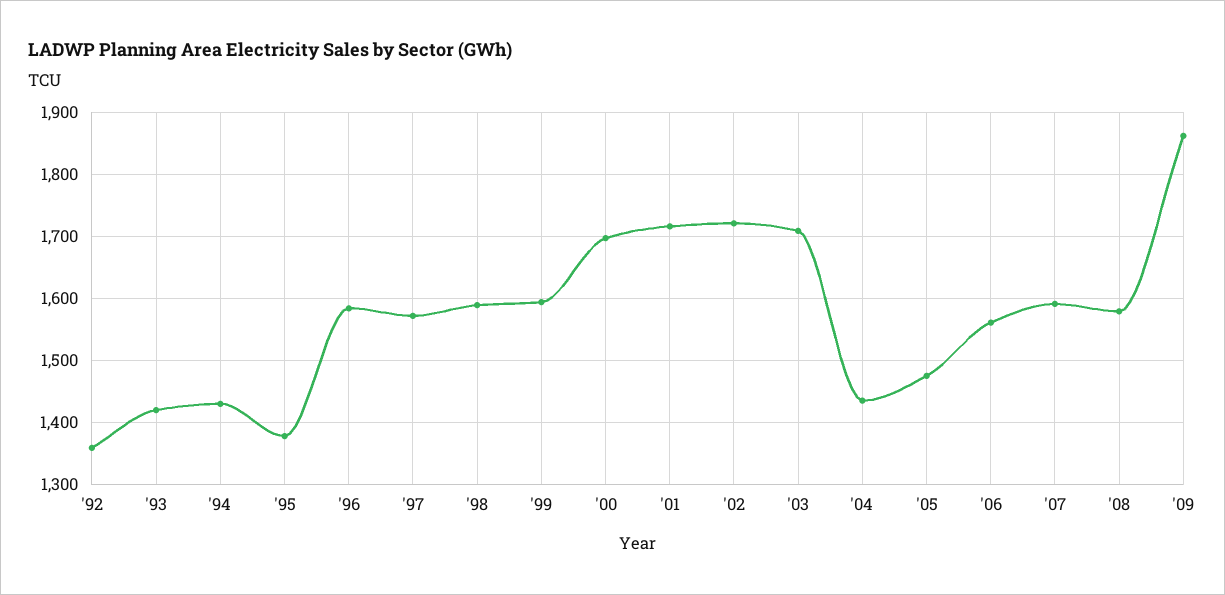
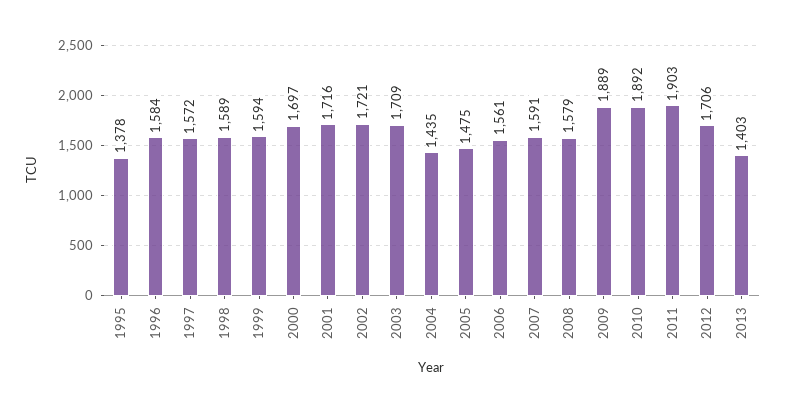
'92: 1360 -> none
'93: 1420 -> none
'94: 1430 -> none
'09: 1860 -> 1889
2010: none -> 1892
2011: none -> 1903
2012: none -> 1706
2013: none -> 1403

